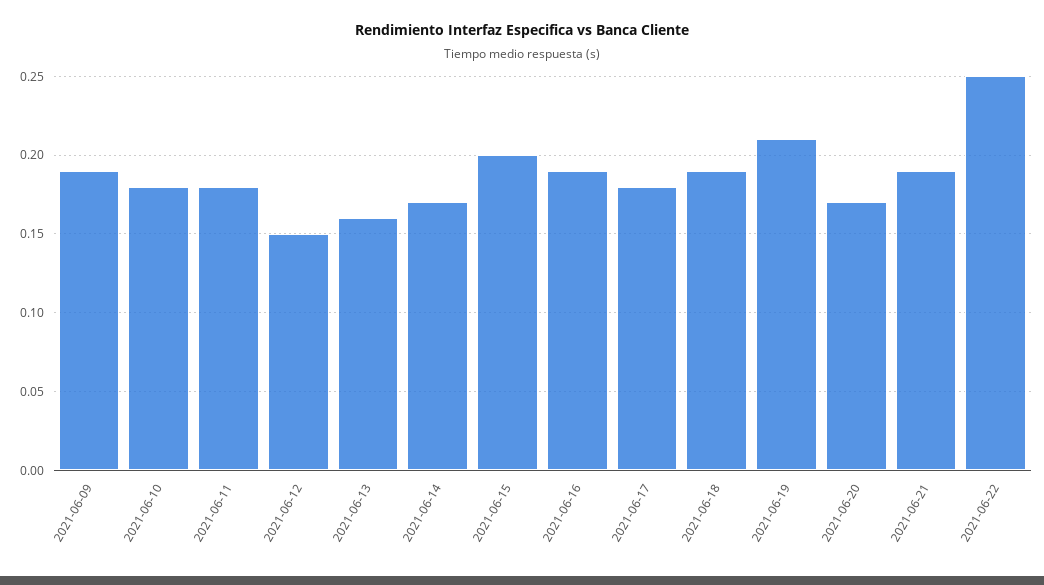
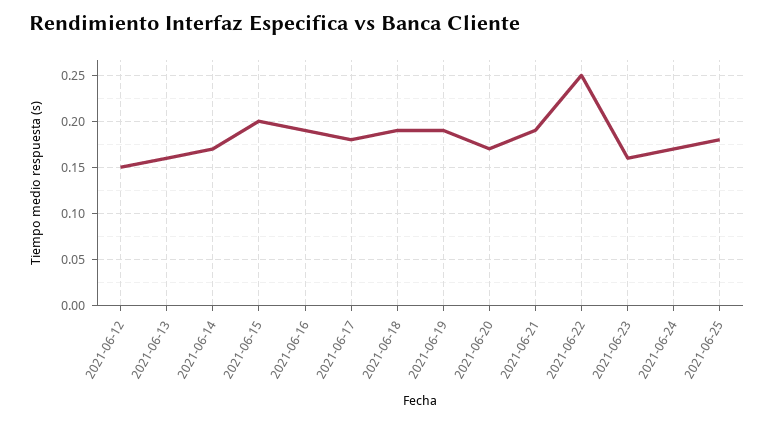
2021-06-09: 0.19 -> none
2021-06-10: 0.18 -> none
2021-06-11: 0.18 -> none
2021-06-19: 0.21 -> 0.19
2021-06-23: none -> 0.16
2021-06-24: none -> 0.17
2021-06-25: none -> 0.18

